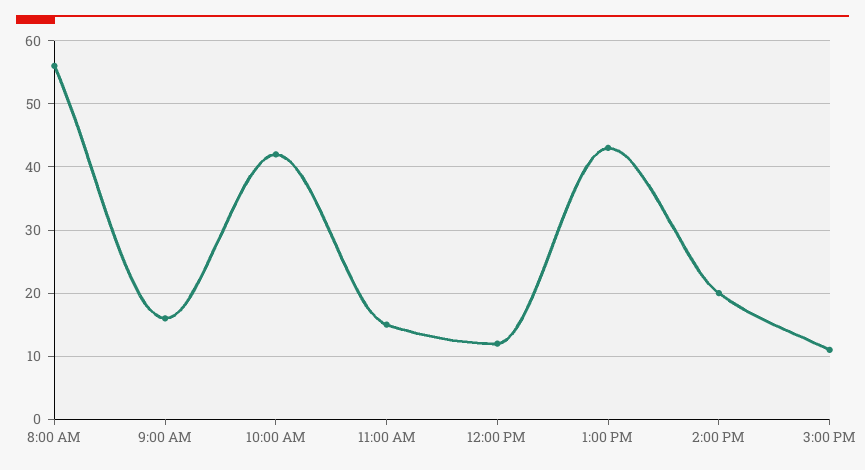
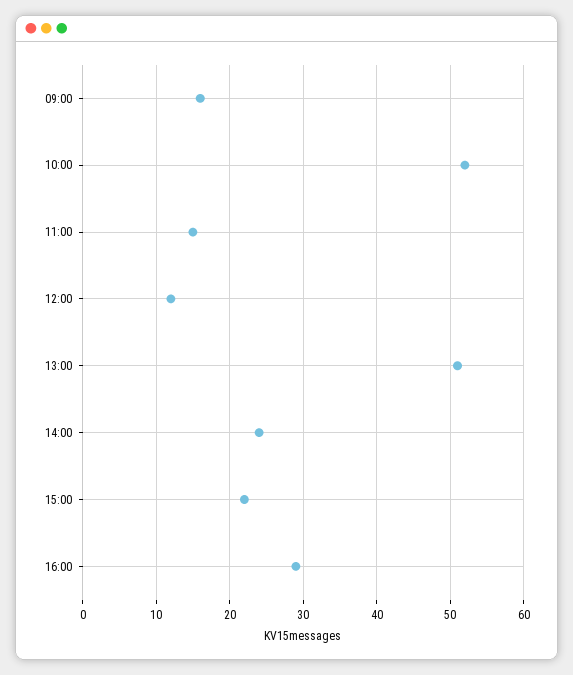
8:00 AM: 56 -> none
10:00 AM: 42 -> 52
1:00 PM: 43 -> 51
2:00 PM: 20 -> 24
3:00 PM: 11 -> 22
16:00: none -> 29

